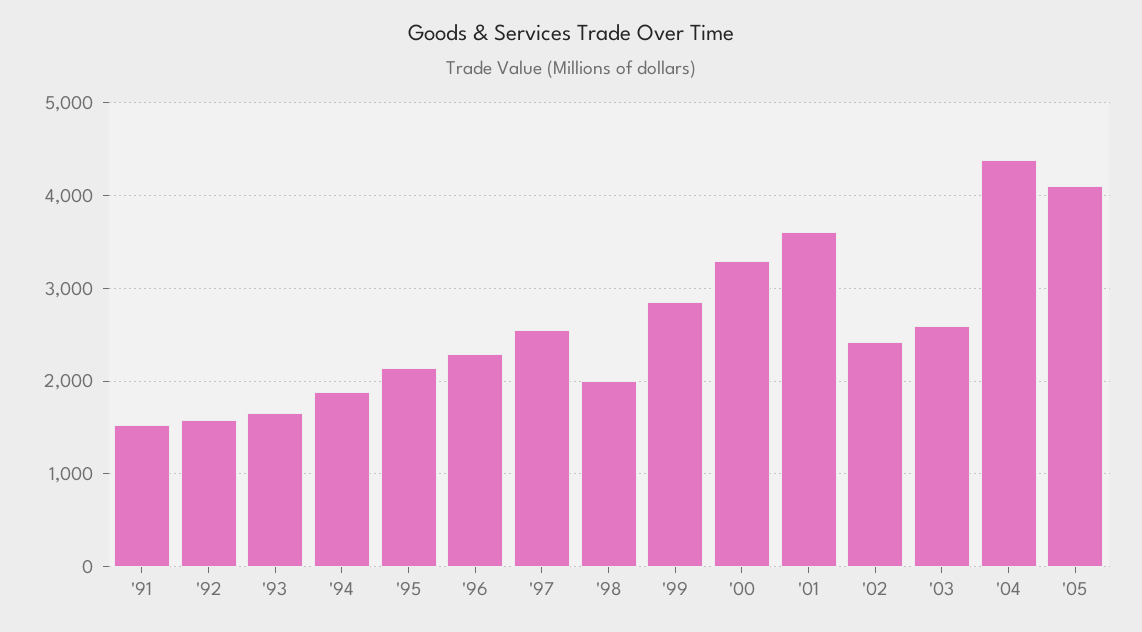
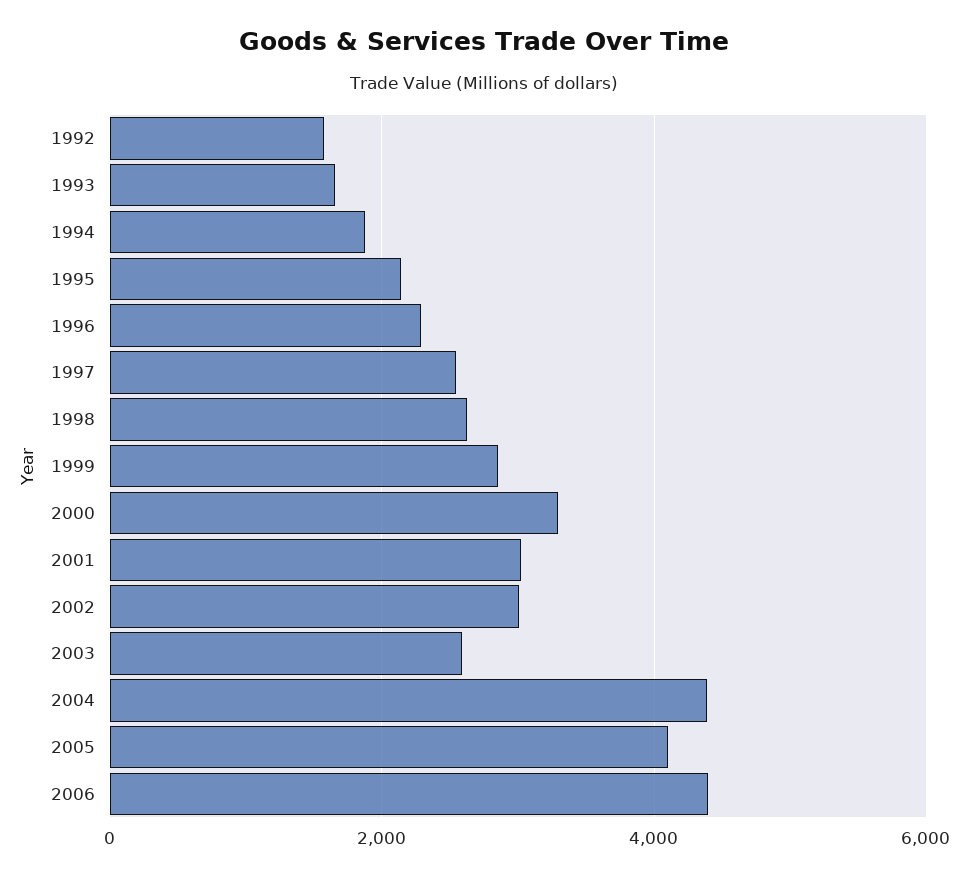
'91: 1500 -> none
'98: 2000 -> 2600
'01: 3600 -> 3000
'02: 2400 -> 3000
2006: none -> 4400

